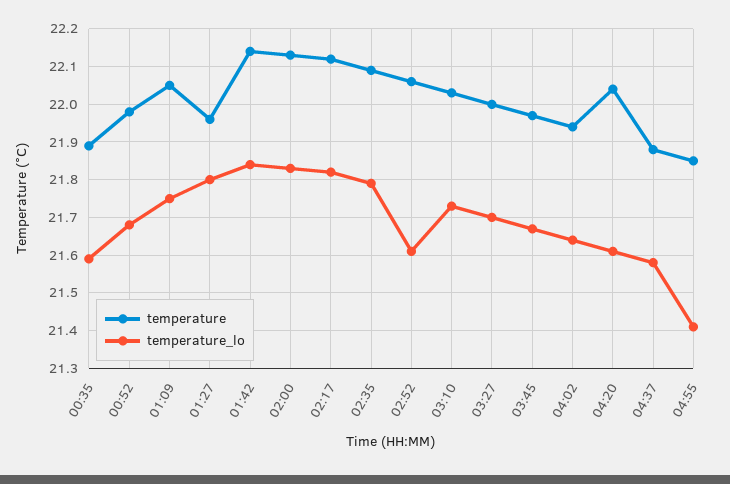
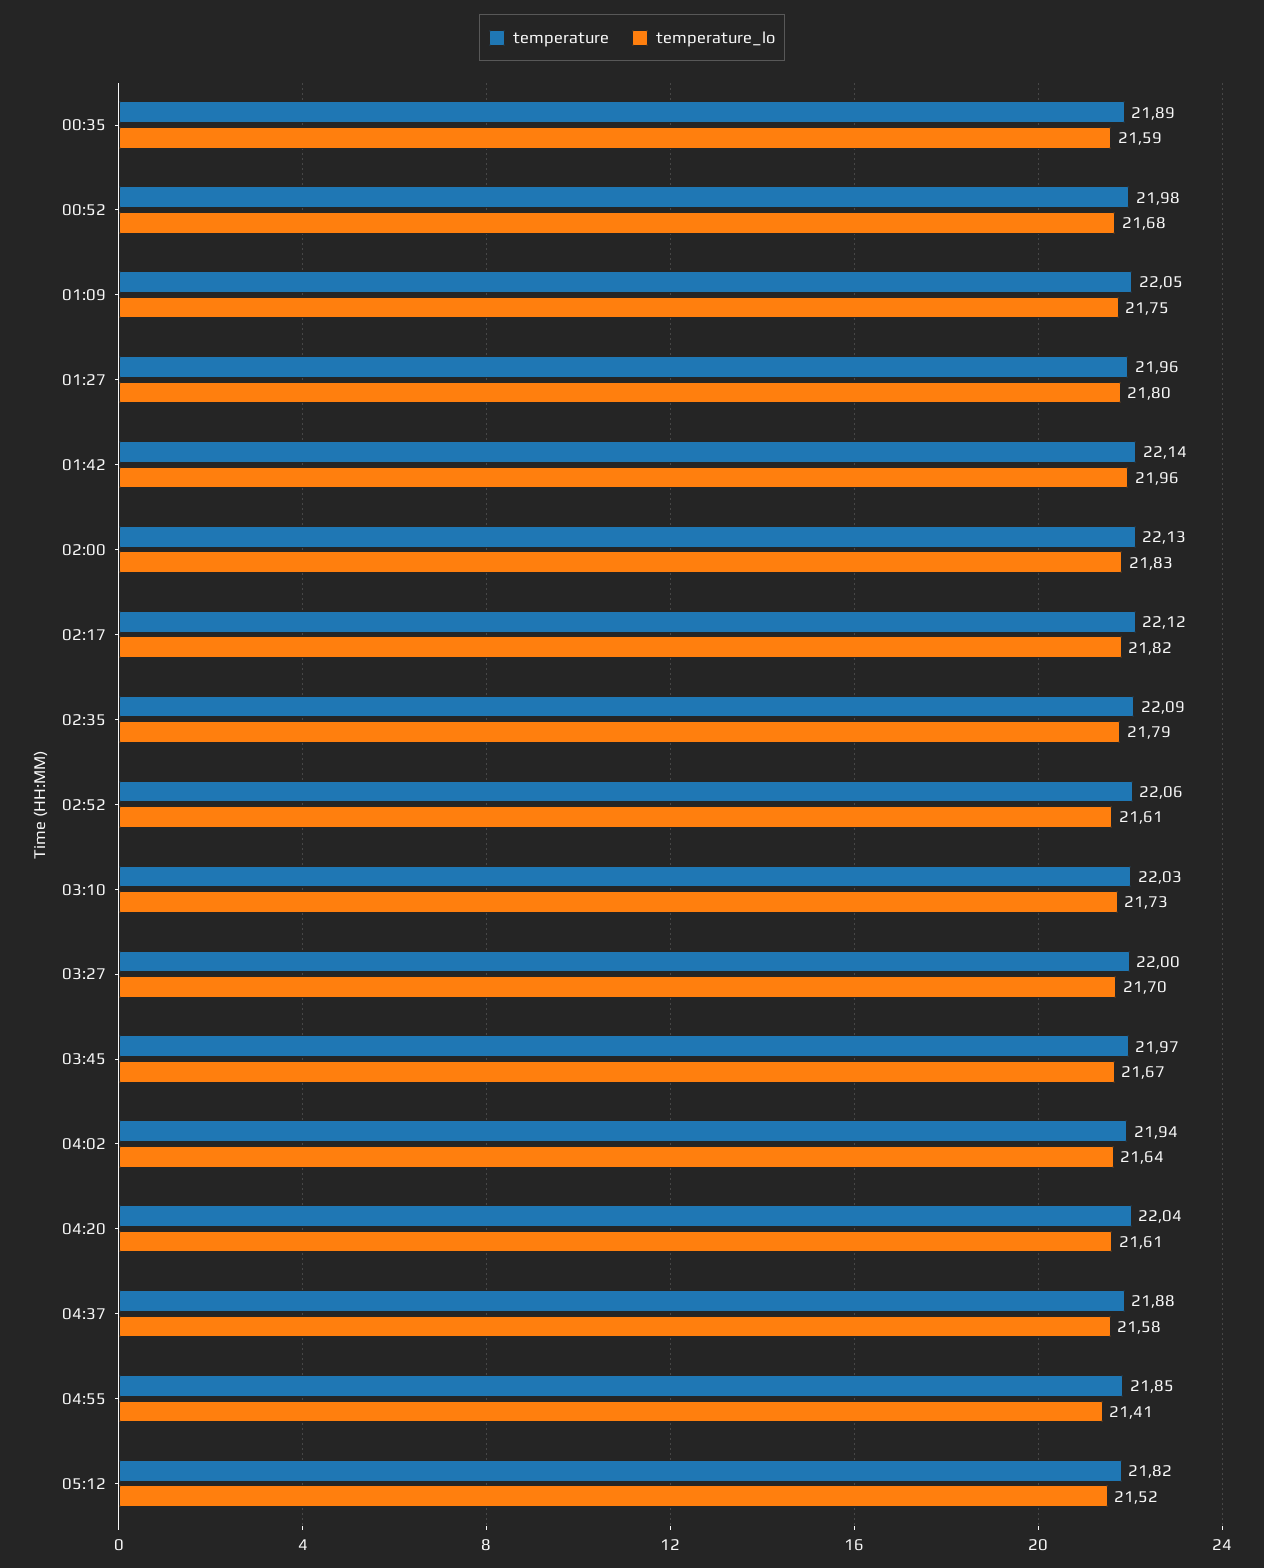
temperature_lo, 01:42: 21.85 -> 21.96
temperature, 05:12: none -> 21.82
temperature_lo, 05:12: none -> 21.52

